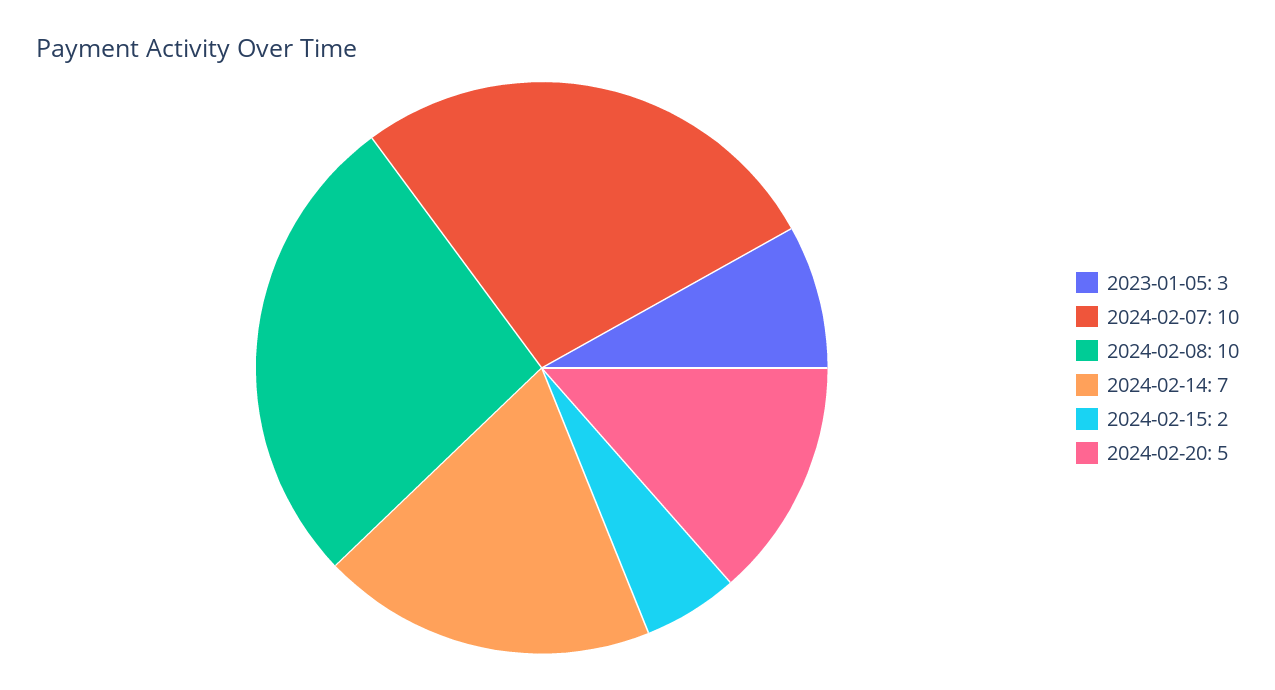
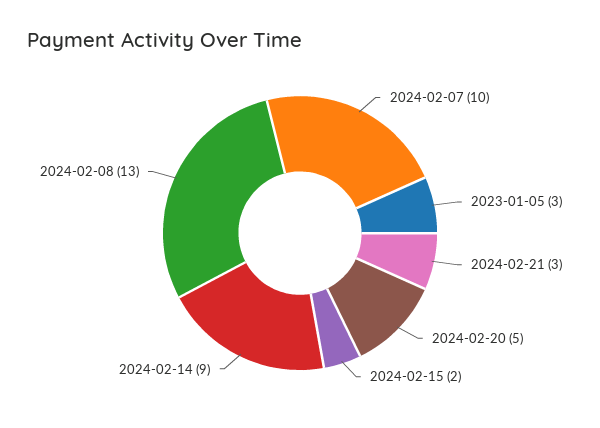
2024-02-08: 10 -> 13
2024-02-14: 7 -> 9
2024-02-21: none -> 3

